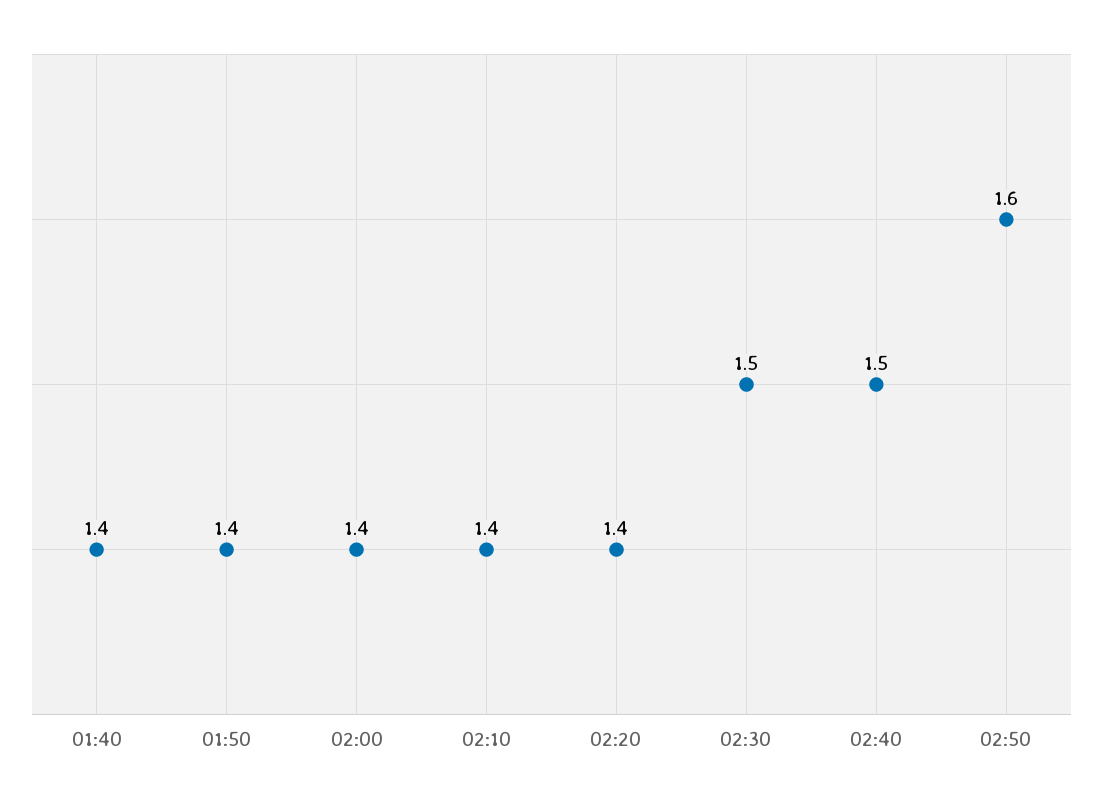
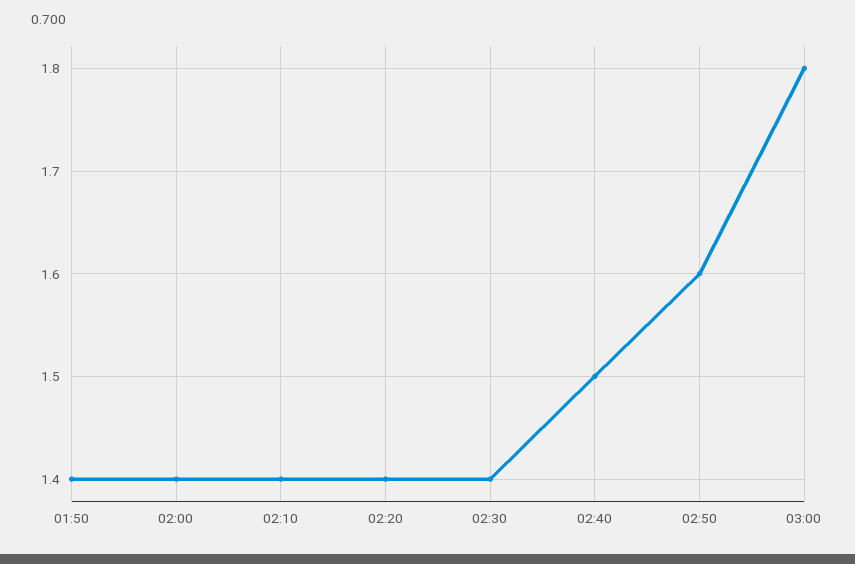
01:40: 1.4 -> none
02:30: 1.5 -> 1.4
03:00: none -> 1.8

